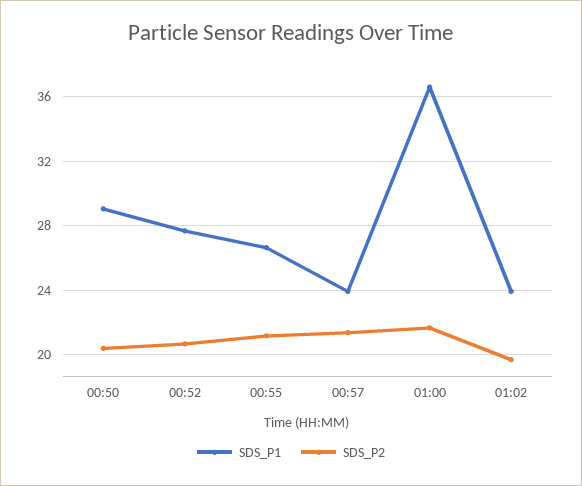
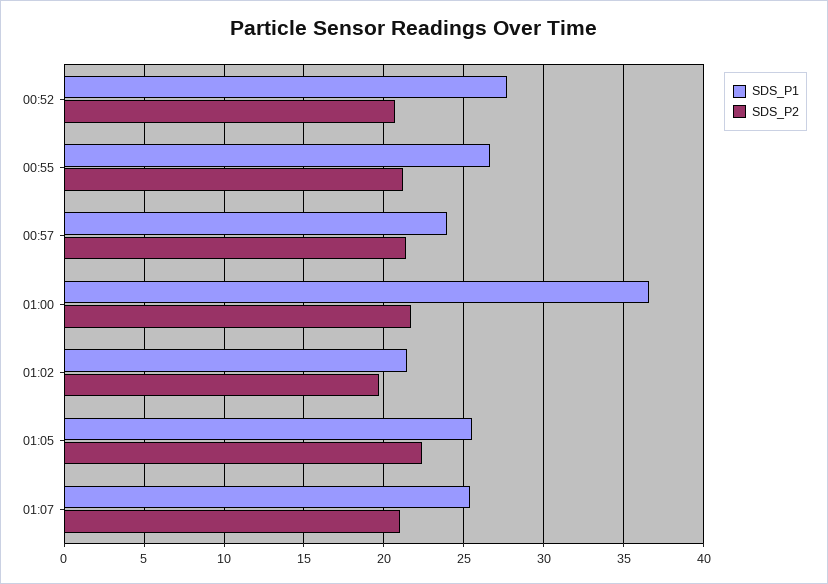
SDS_P1, 00:50: 29 -> none
SDS_P2, 00:50: 20.5 -> none
SDS_P1, 01:02: 24 -> 21.5
SDS_P1, 01:05: none -> 25.5
SDS_P2, 01:05: none -> 22.5
SDS_P1, 01:07: none -> 25.5
SDS_P2, 01:07: none -> 21

